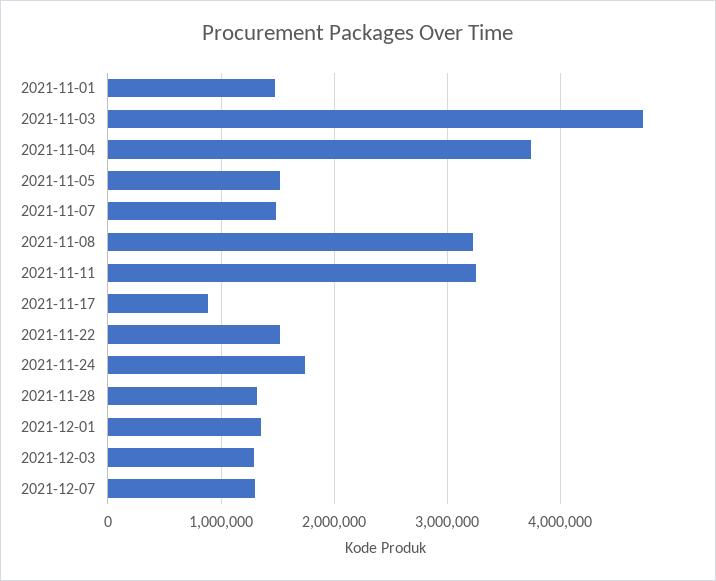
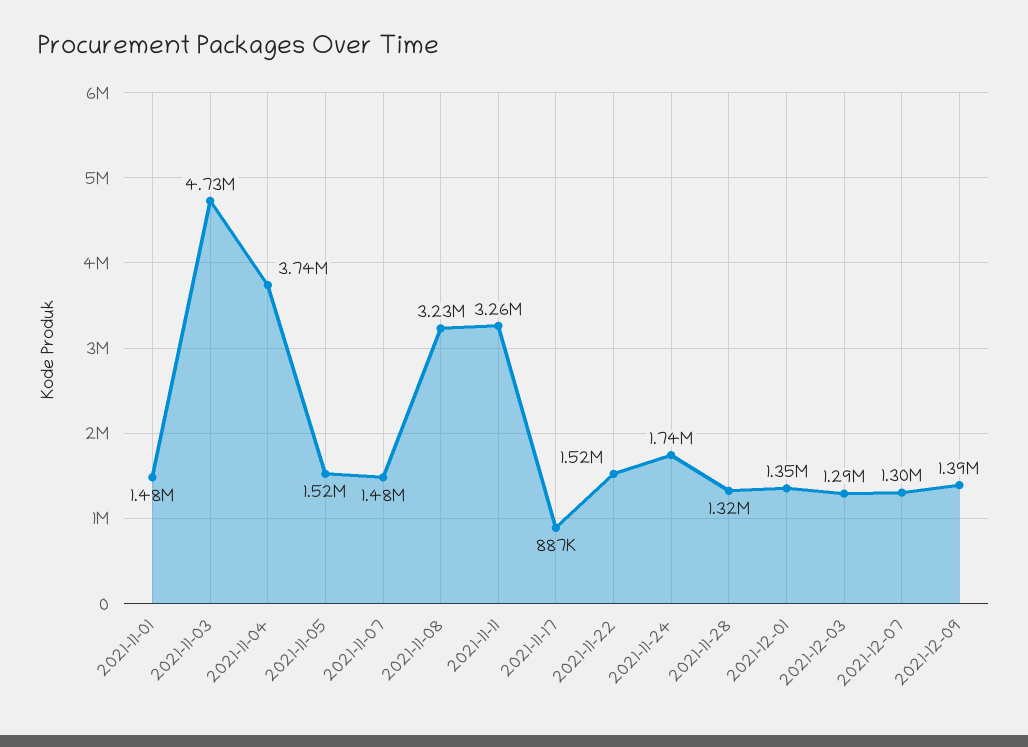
2021-12-09: none -> 1390000

